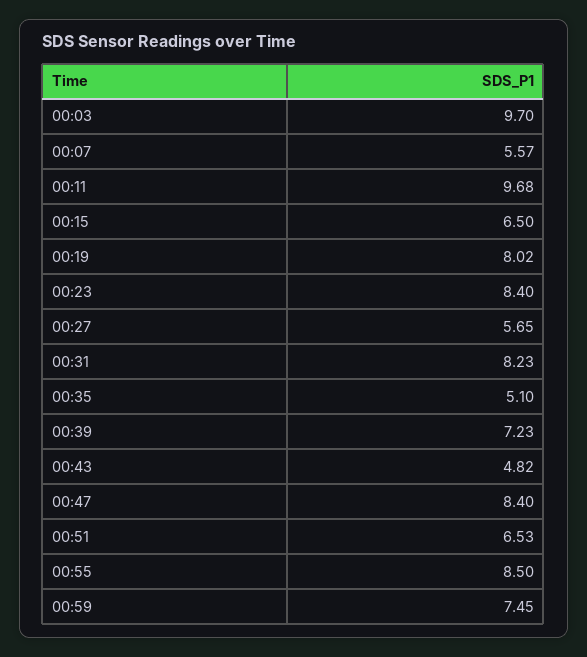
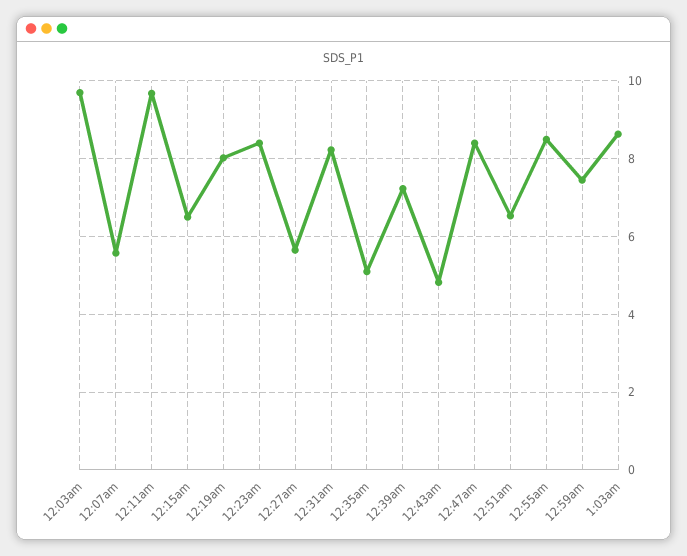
1:03am: none -> 8.6

